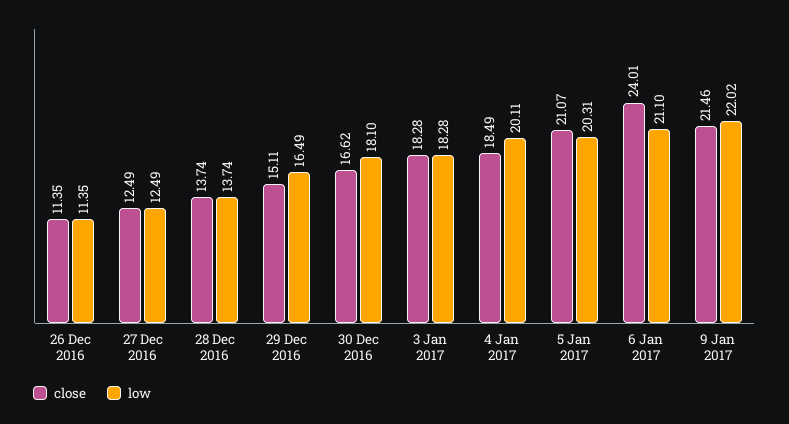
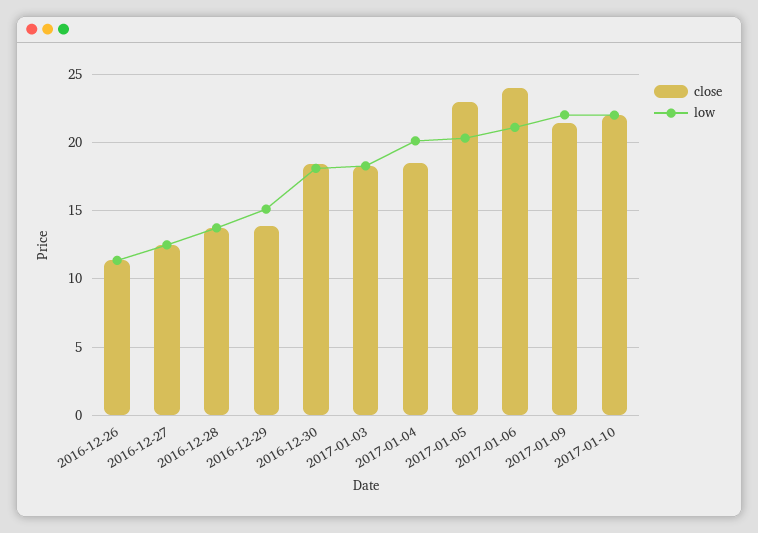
close, 29 Dec 2016: 15.11 -> 14
low, 29 Dec 2016: 16.49 -> 15
close, 30 Dec 2016: 16.62 -> 18.5
close, 5 Jan 2017: 21.07 -> 23
close, 2017-01-10: none -> 22
low, 2017-01-10: none -> 22

